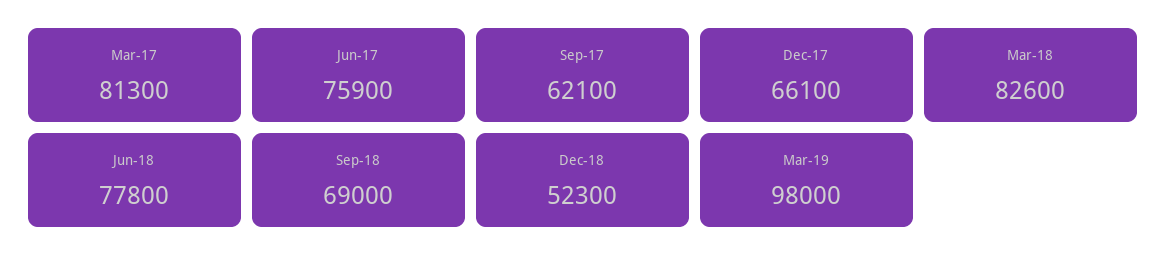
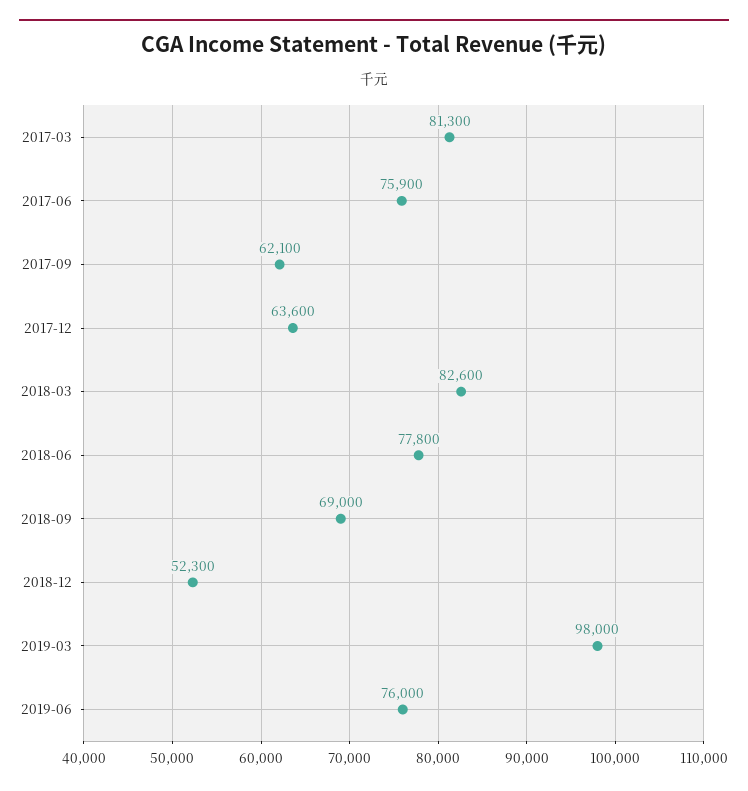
Dec-17: 66100 -> 63600
2019-06: none -> 76000

